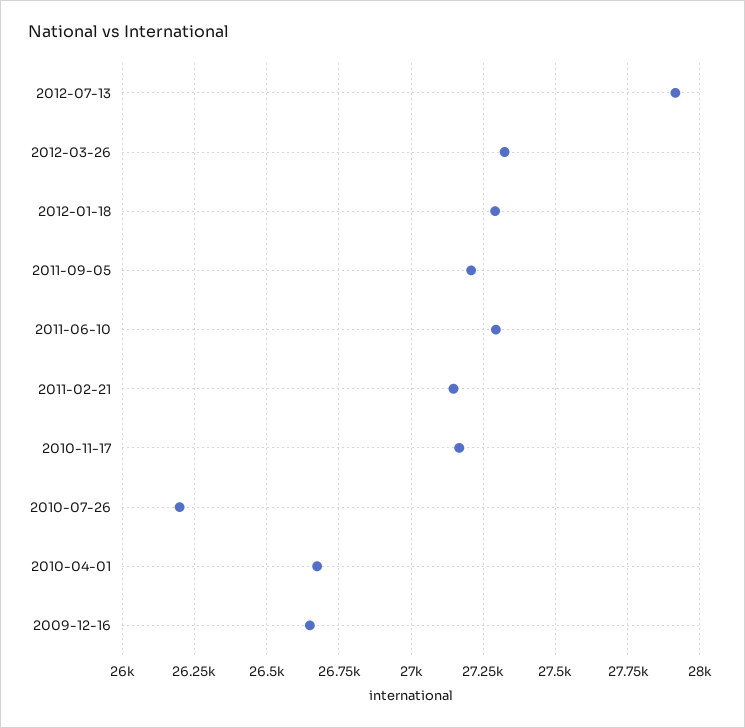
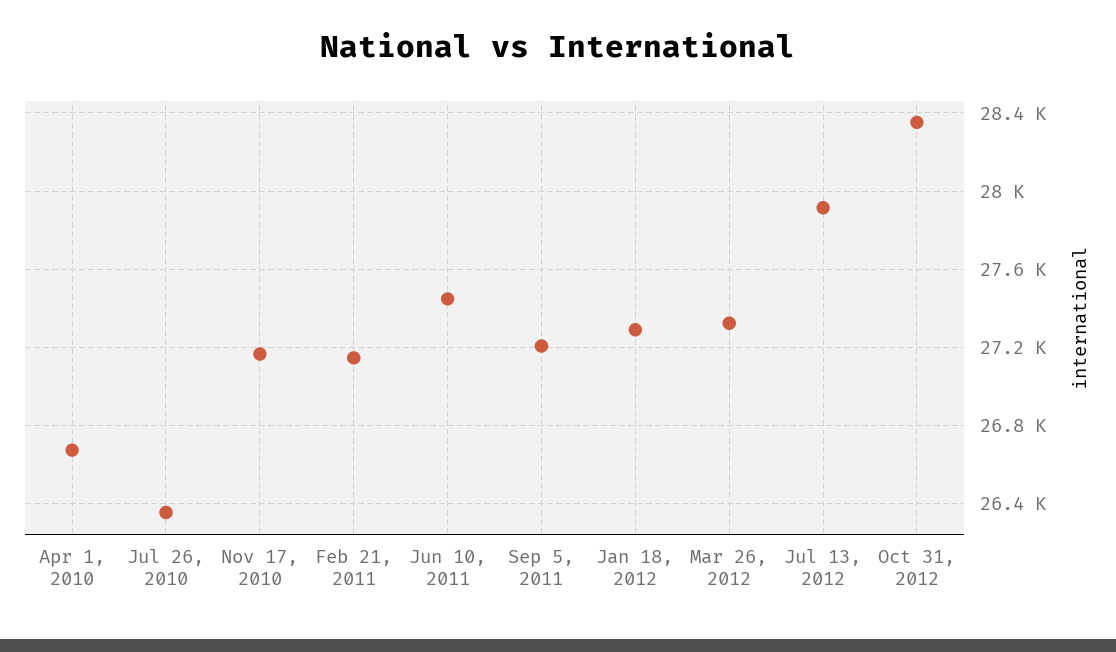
2011-06-10: 27300 -> 27450
2010-07-26: 26200 -> 26350
2009-12-16: 26650 -> none
Oct 31, 2012: none -> 28350

